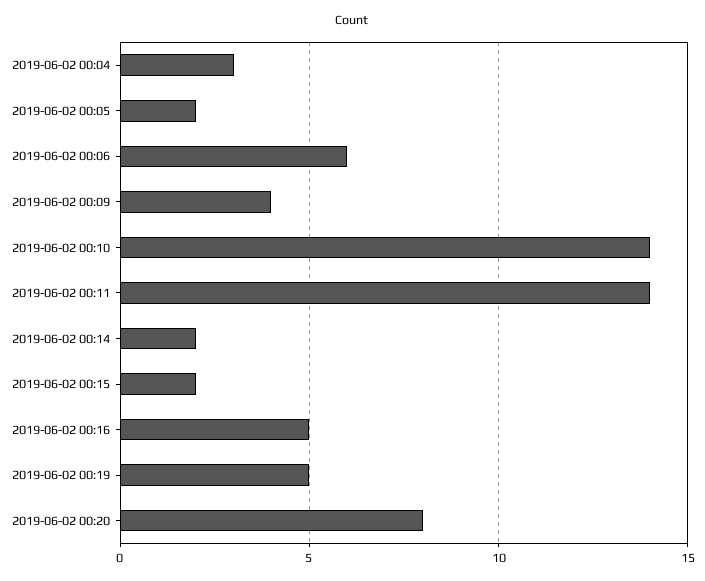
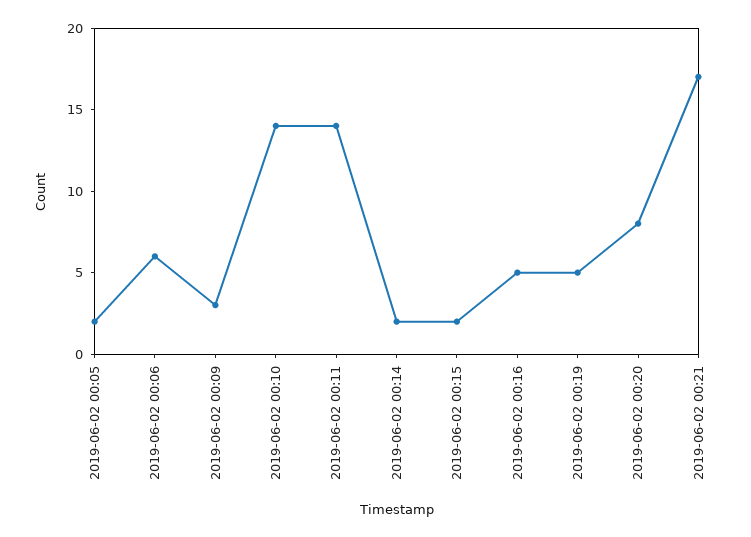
2019-06-02 00:04: 3 -> none
2019-06-02 00:09: 4 -> 3
2019-06-02 00:21: none -> 17

